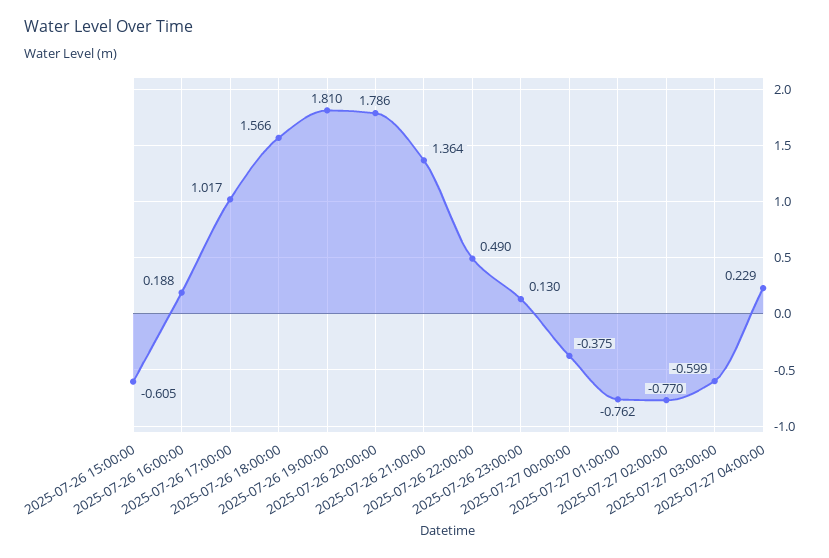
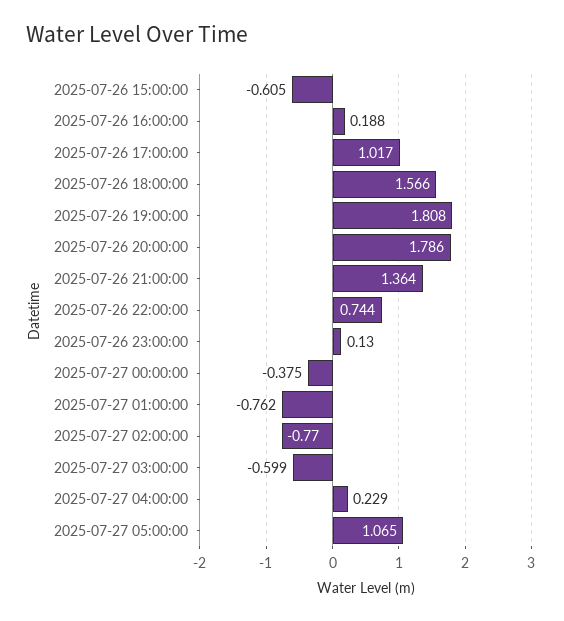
2025-07-26 19:00:00: 1.81 -> 1.808
2025-07-26 22:00:00: 0.49 -> 0.744
2025-07-27 05:00:00: none -> 1.065

